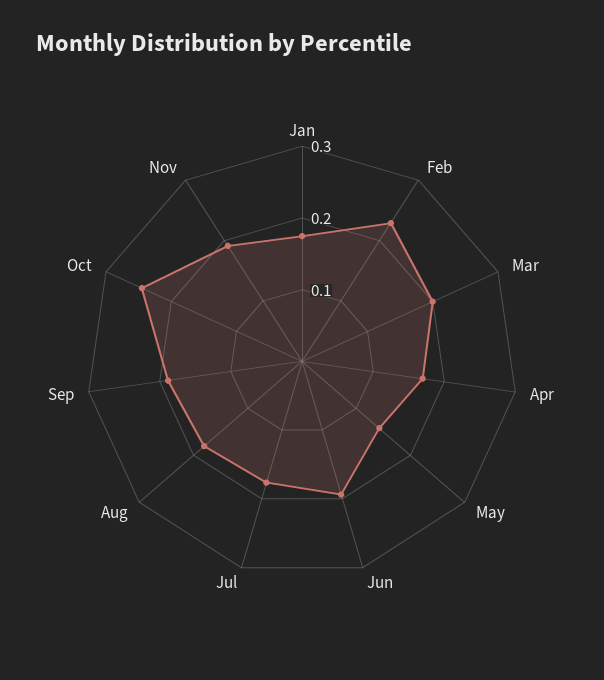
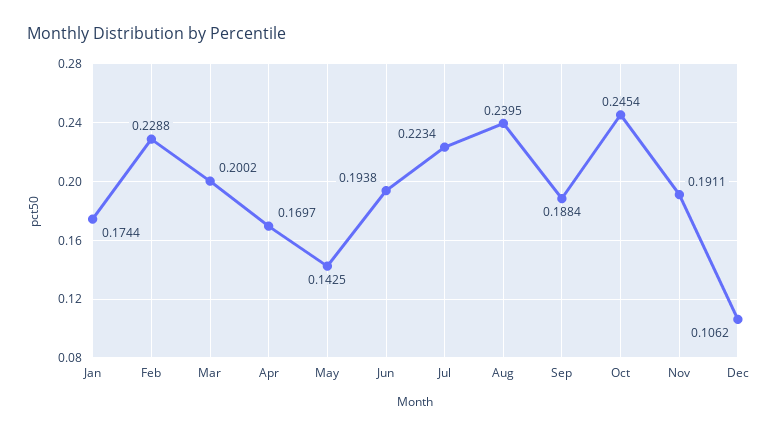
Jul: 0.18 -> 0.2234
Aug: 0.18 -> 0.2395
Dec: none -> 0.1062

